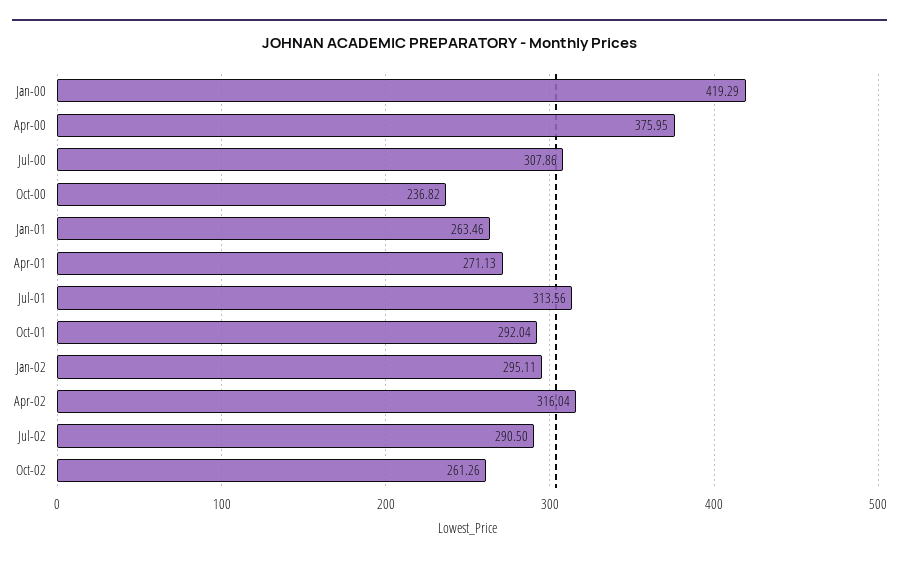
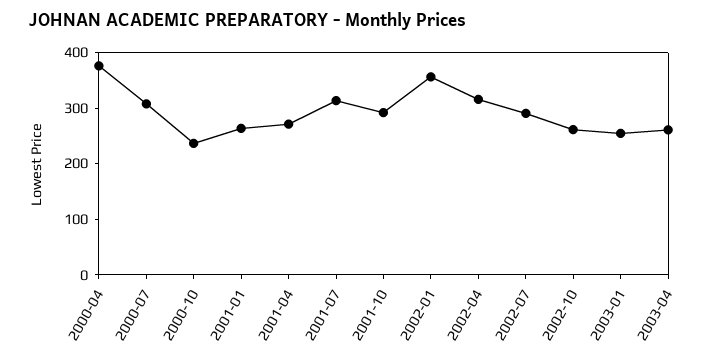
Jan-00: 419.29 -> none
Jan-02: 295.11 -> 360
2003-01: none -> 260
2003-04: none -> 260

